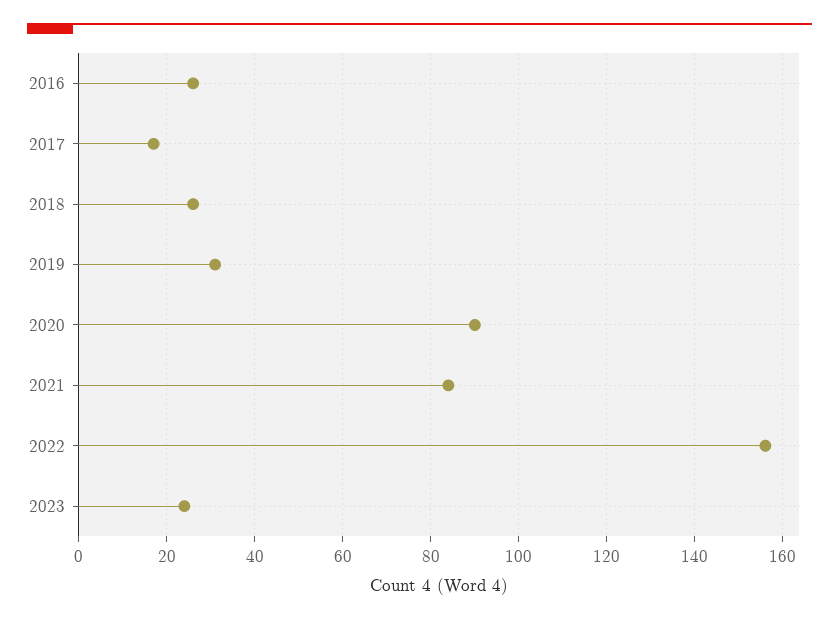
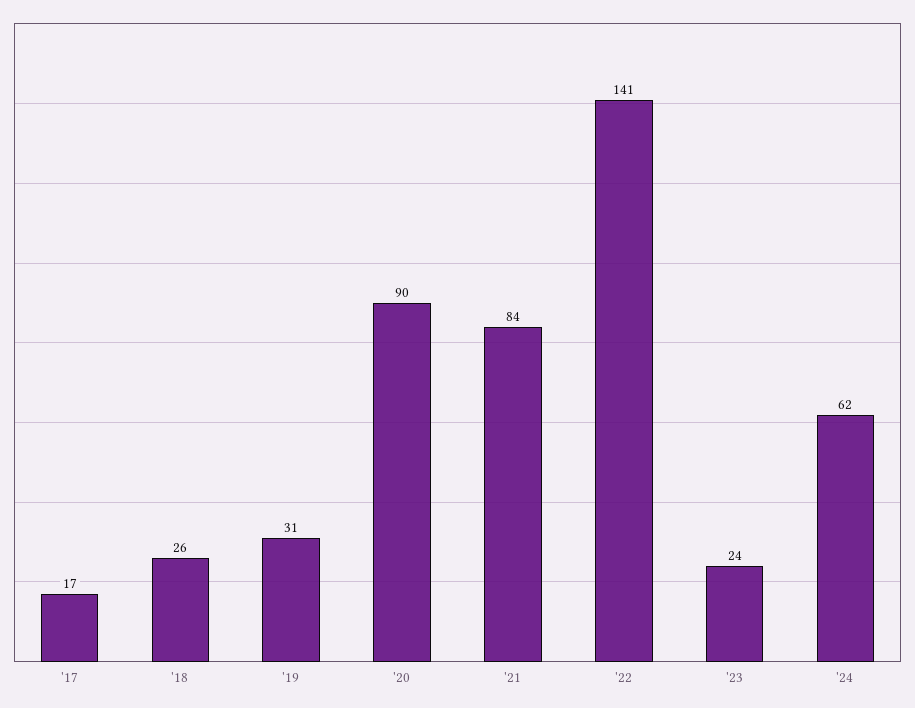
2016: 25 -> none
2022: 155 -> 141
'24: none -> 62

